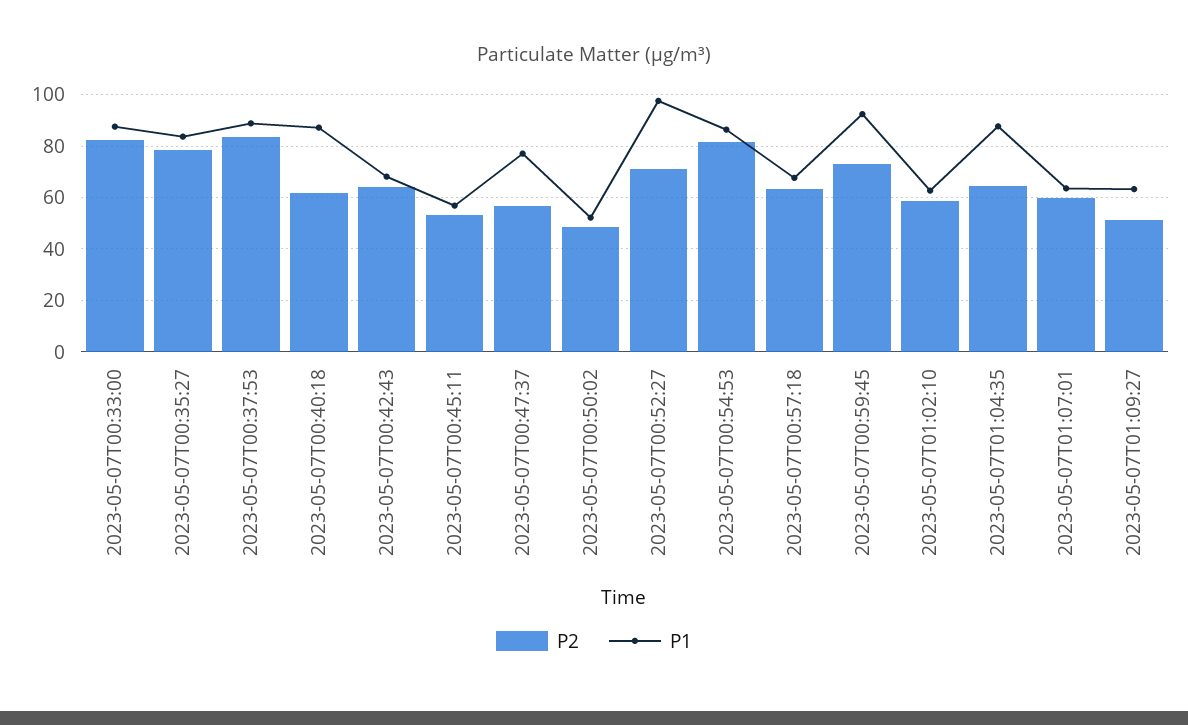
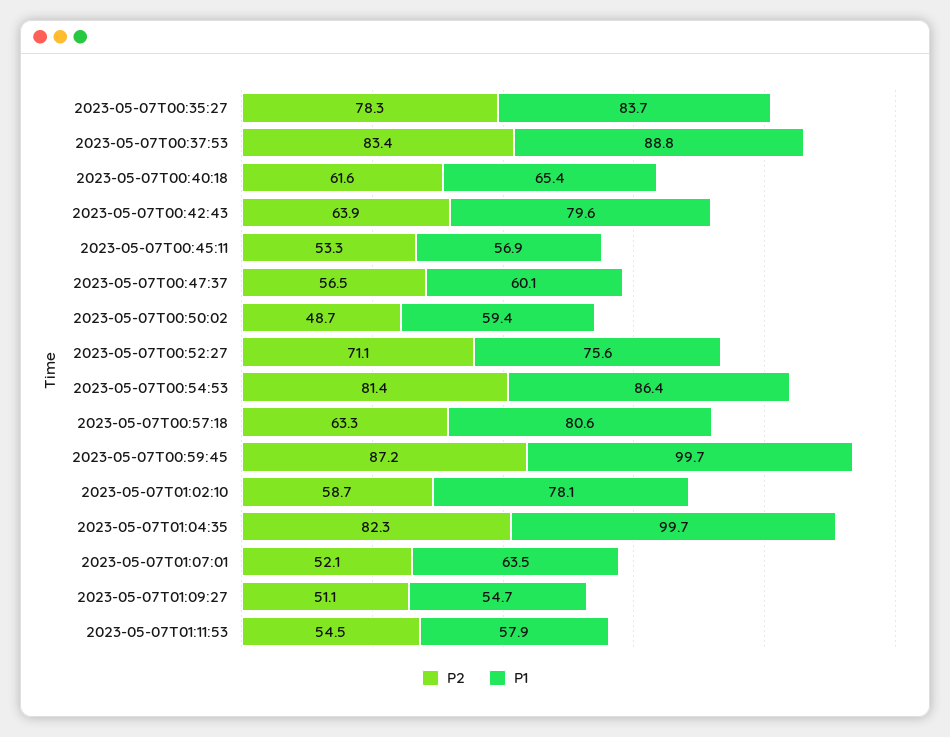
P2, 2023-05-07T00:33:00: 82.5 -> none
P1, 2023-05-07T00:33:00: 87.5 -> none
P1, 2023-05-07T00:40:18: 87.5 -> 65.4
P1, 2023-05-07T00:42:43: 67.5 -> 79.6
P1, 2023-05-07T00:47:37: 77.5 -> 60.1
P1, 2023-05-07T00:50:02: 52.5 -> 59.4
P1, 2023-05-07T00:52:27: 97.5 -> 75.6
P1, 2023-05-07T00:57:18: 67.5 -> 80.6
P2, 2023-05-07T00:59:45: 72.5 -> 87.2
P1, 2023-05-07T00:59:45: 92.5 -> 99.7
P1, 2023-05-07T01:02:10: 62.5 -> 78.1
P2, 2023-05-07T01:04:35: 65 -> 82.3
P1, 2023-05-07T01:04:35: 87.5 -> 99.7
P2, 2023-05-07T01:07:01: 60 -> 52.1
P1, 2023-05-07T01:09:27: 62.5 -> 54.7
P2, 2023-05-07T01:11:53: none -> 54.5
P1, 2023-05-07T01:11:53: none -> 57.9

